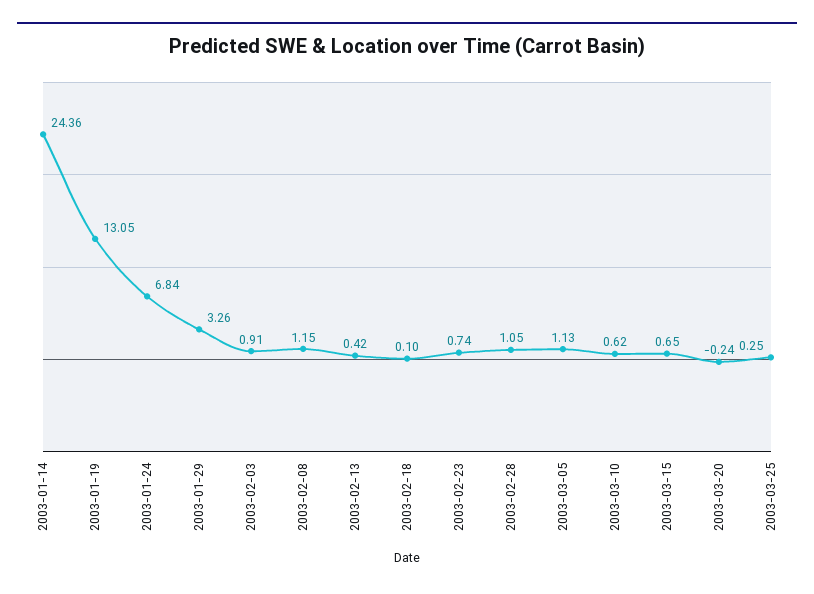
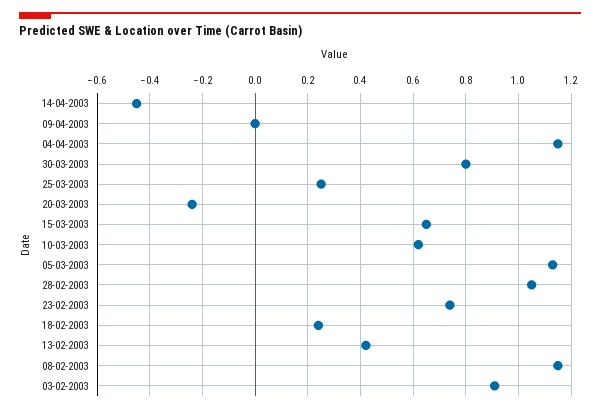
2003-01-14: 24.36 -> none
2003-01-19: 13.05 -> none
2003-01-24: 6.84 -> none
2003-01-29: 3.26 -> none
2003-02-18: 0.1 -> 0.25
14-04-2003: none -> -0.45
09-04-2003: none -> 0
04-04-2003: none -> 1.15
30-03-2003: none -> 0.8

